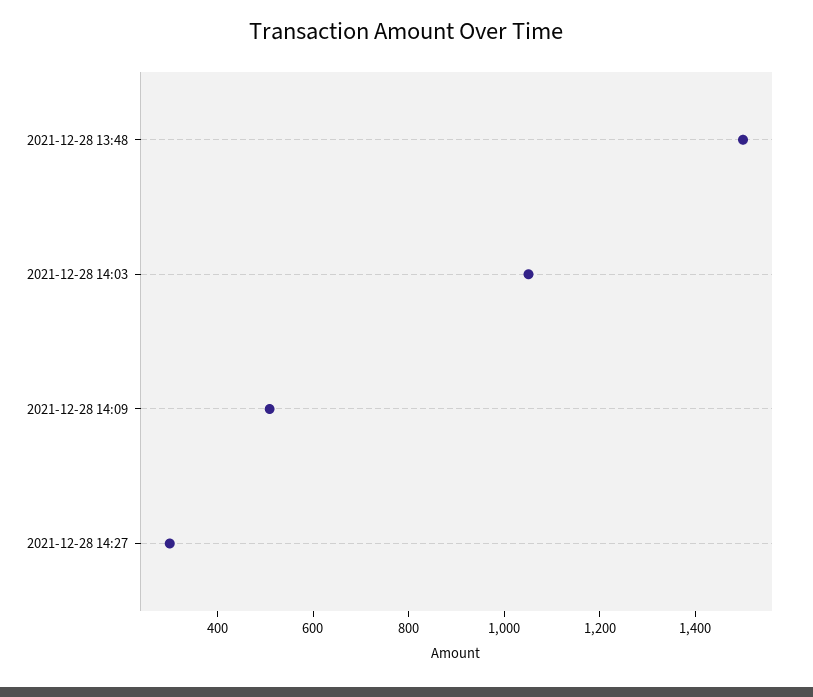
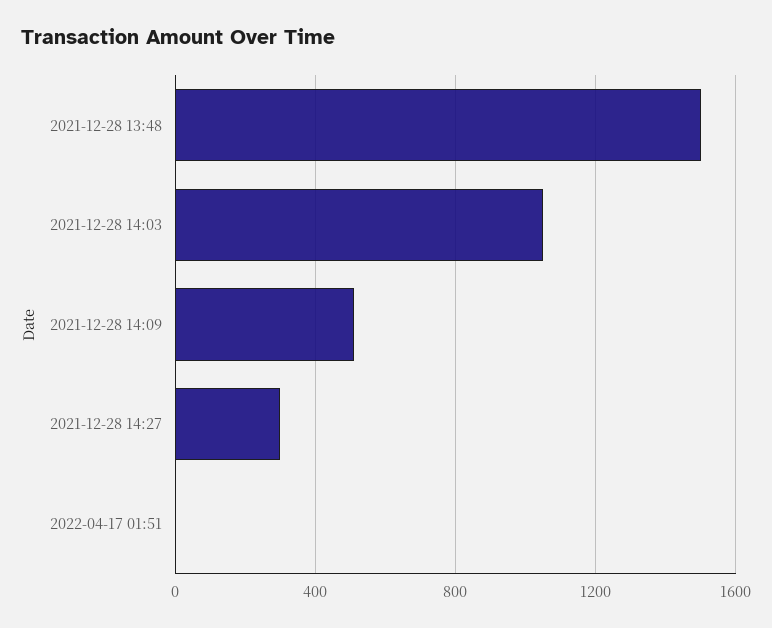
2022-04-17 01:51: none -> 0

